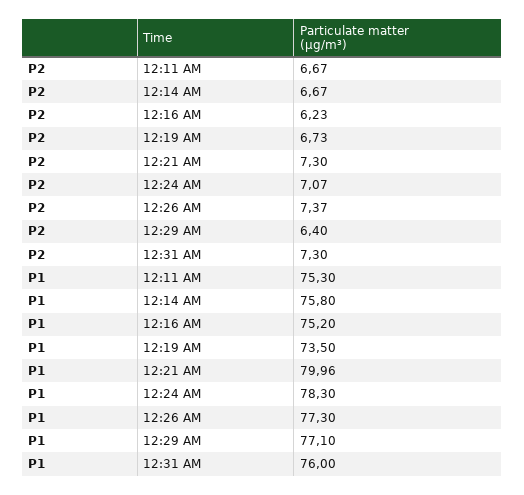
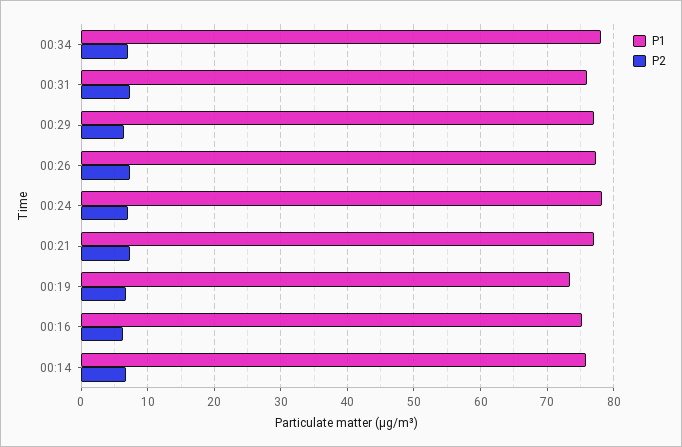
P2, 12:11 AM: 6.67 -> none
P1, 12:11 AM: 75.3 -> none
P1, 12:21 AM: 79.96 -> 77
P1, 00:34: none -> 78
P2, 00:34: none -> 7

